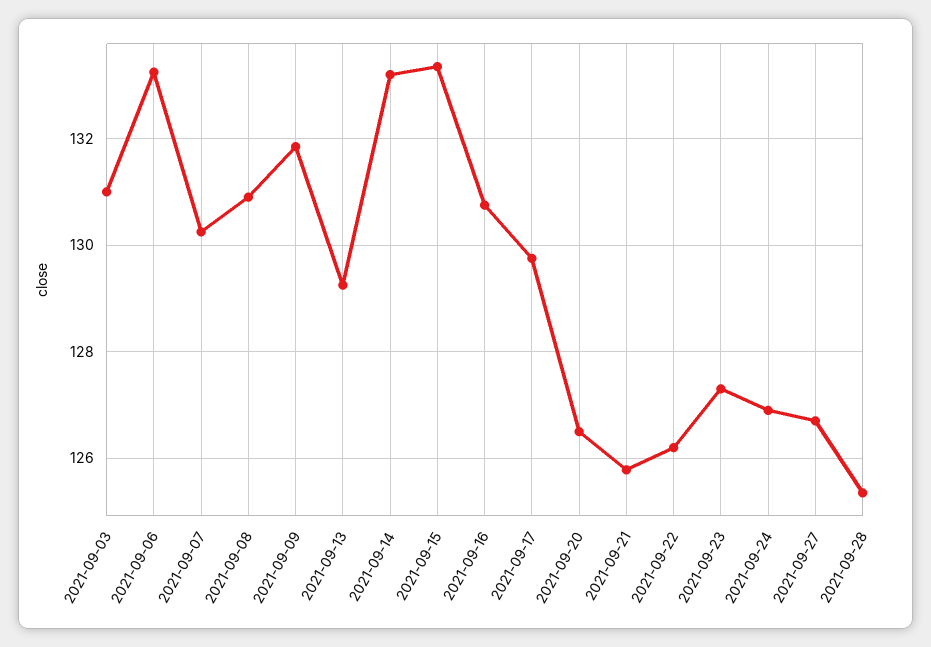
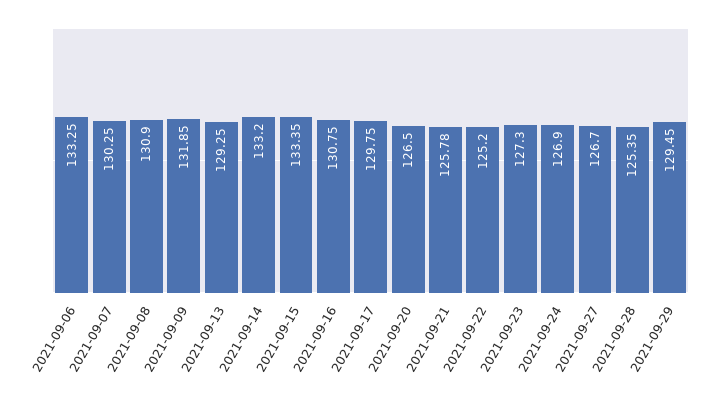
2021-09-03: 131 -> none
2021-09-22: 126.2 -> 125.2
2021-09-29: none -> 129.45

